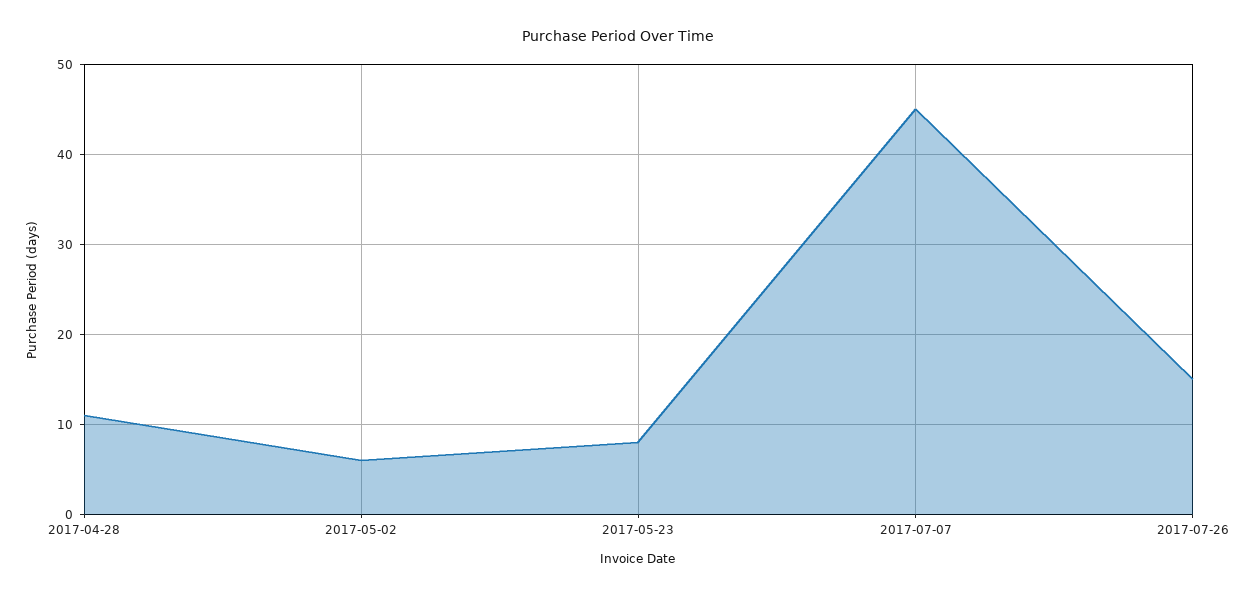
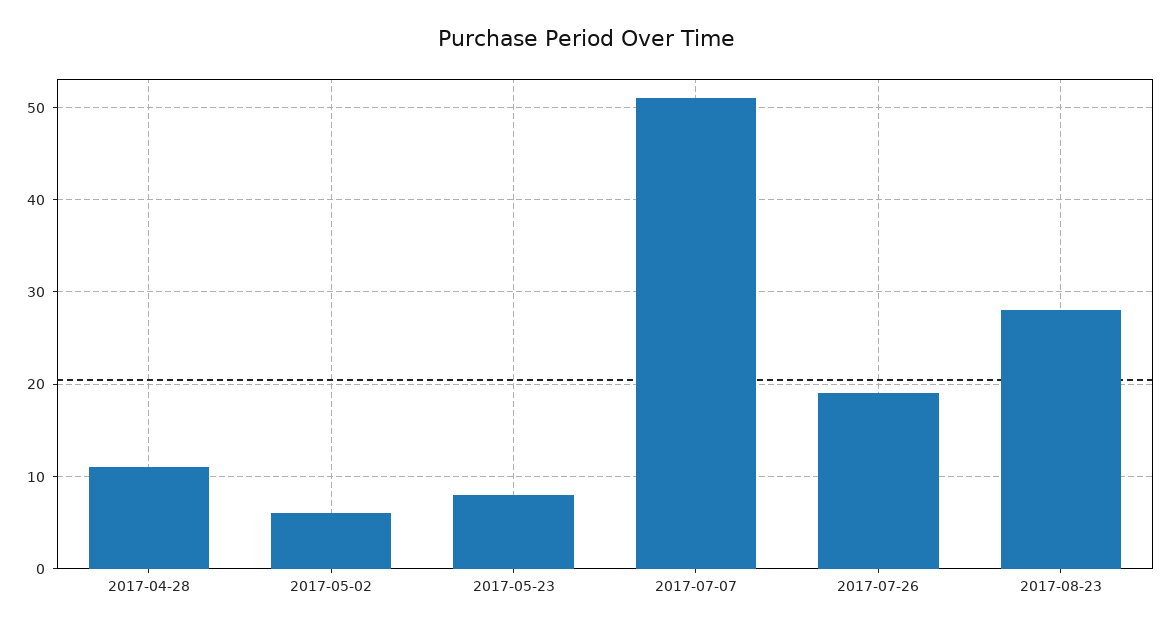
2017-07-07: 45 -> 51
2017-07-26: 15 -> 19
2017-08-23: none -> 28

